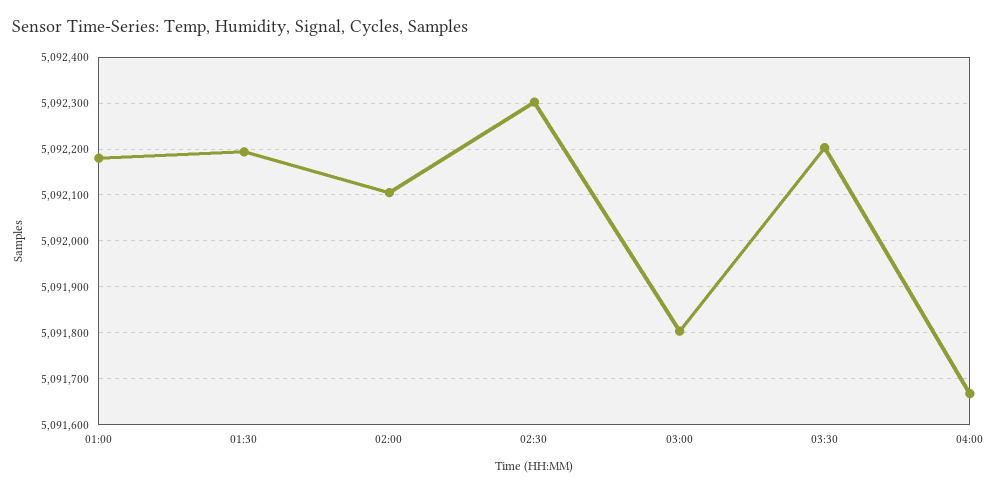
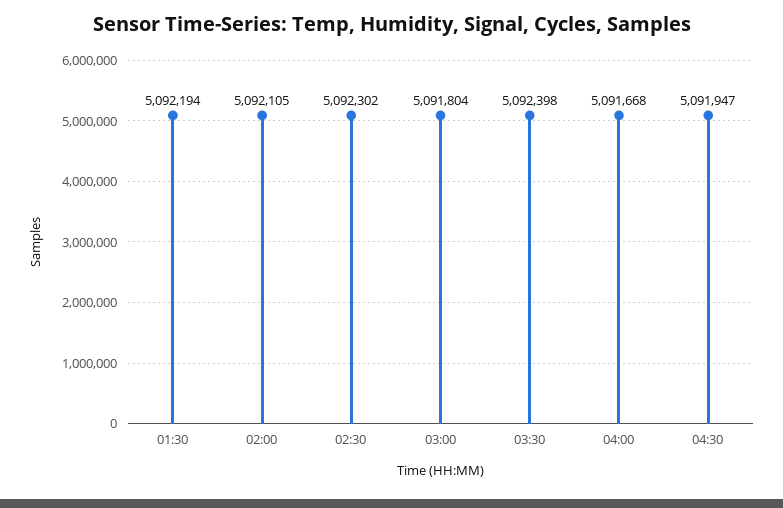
01:00: 5092180 -> none
03:30: 5092200 -> 5092398
04:30: none -> 5091947

